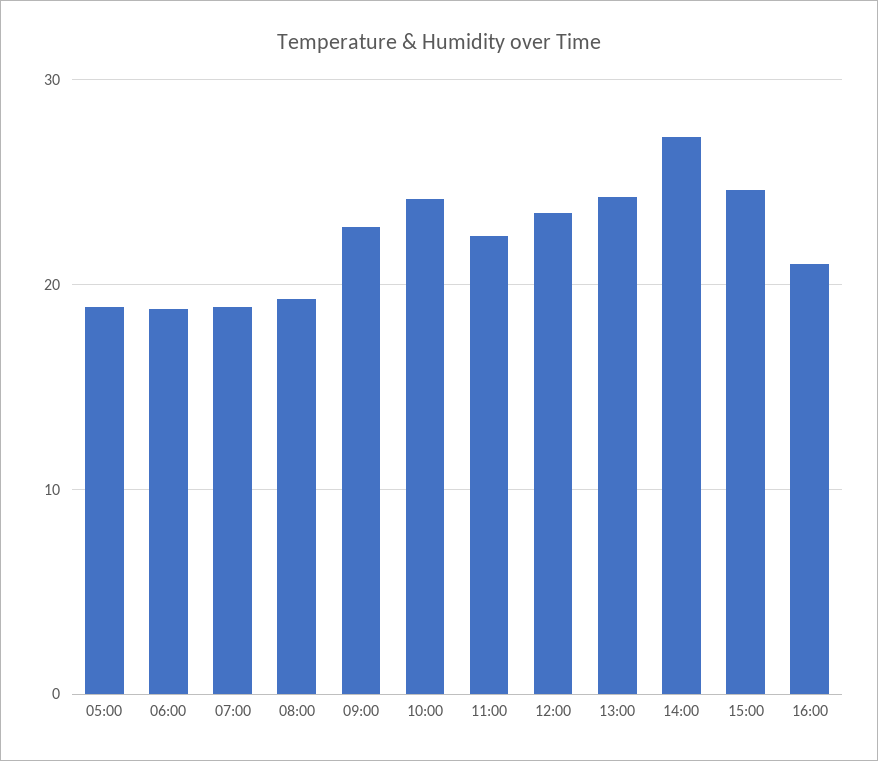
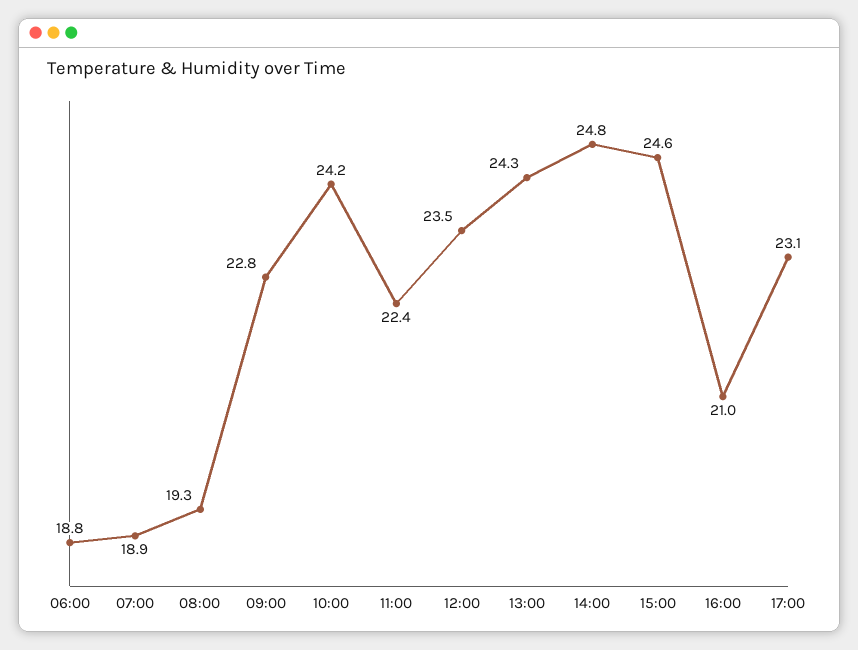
05:00: 19 -> none
14:00: 27 -> 24.8
17:00: none -> 23.1

